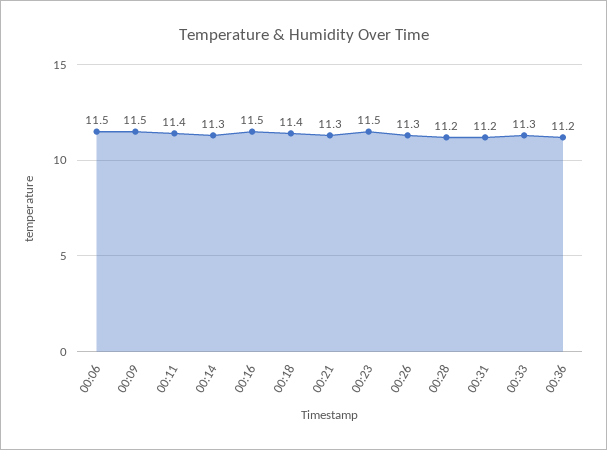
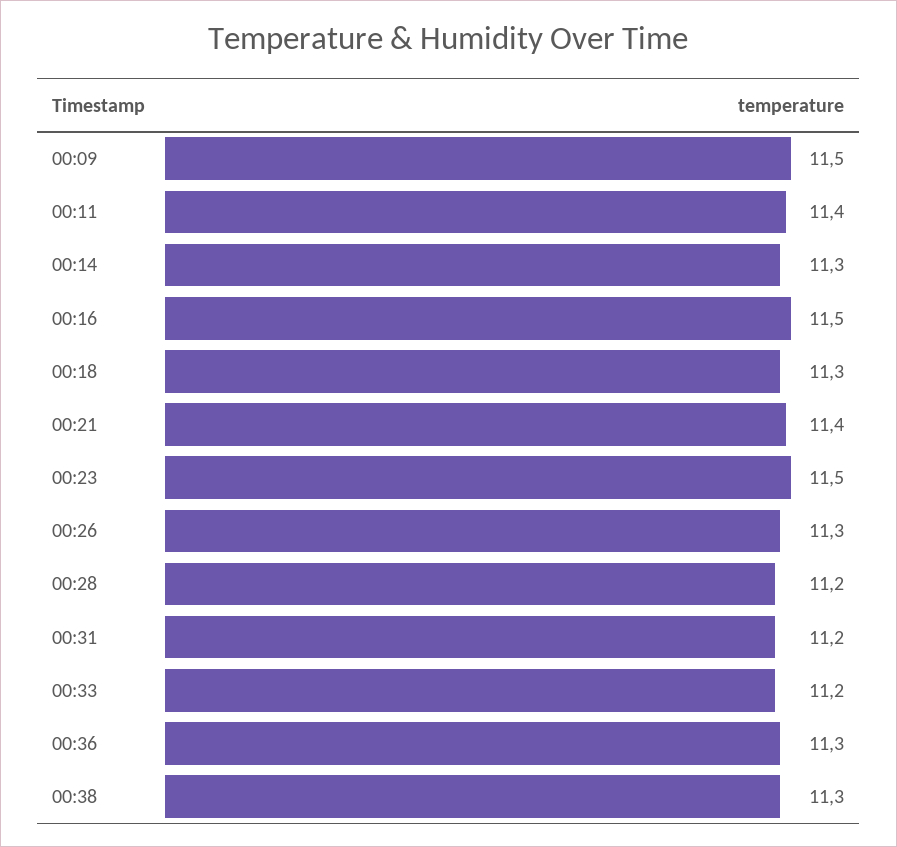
00:06: 11.5 -> none
00:18: 11.4 -> 11.3
00:21: 11.3 -> 11.4
00:33: 11.3 -> 11.2
00:36: 11.2 -> 11.3
00:38: none -> 11.3

